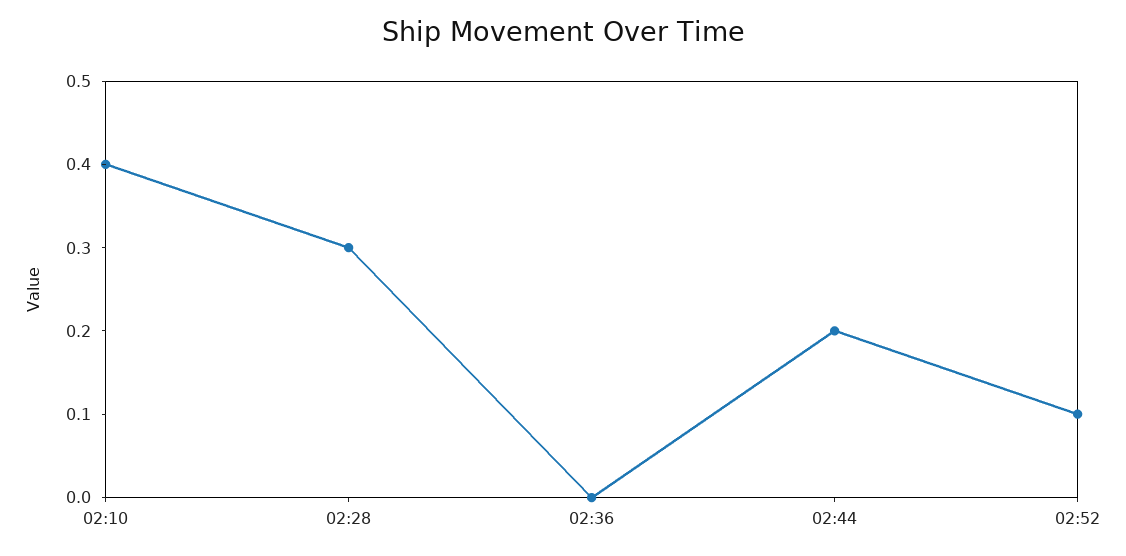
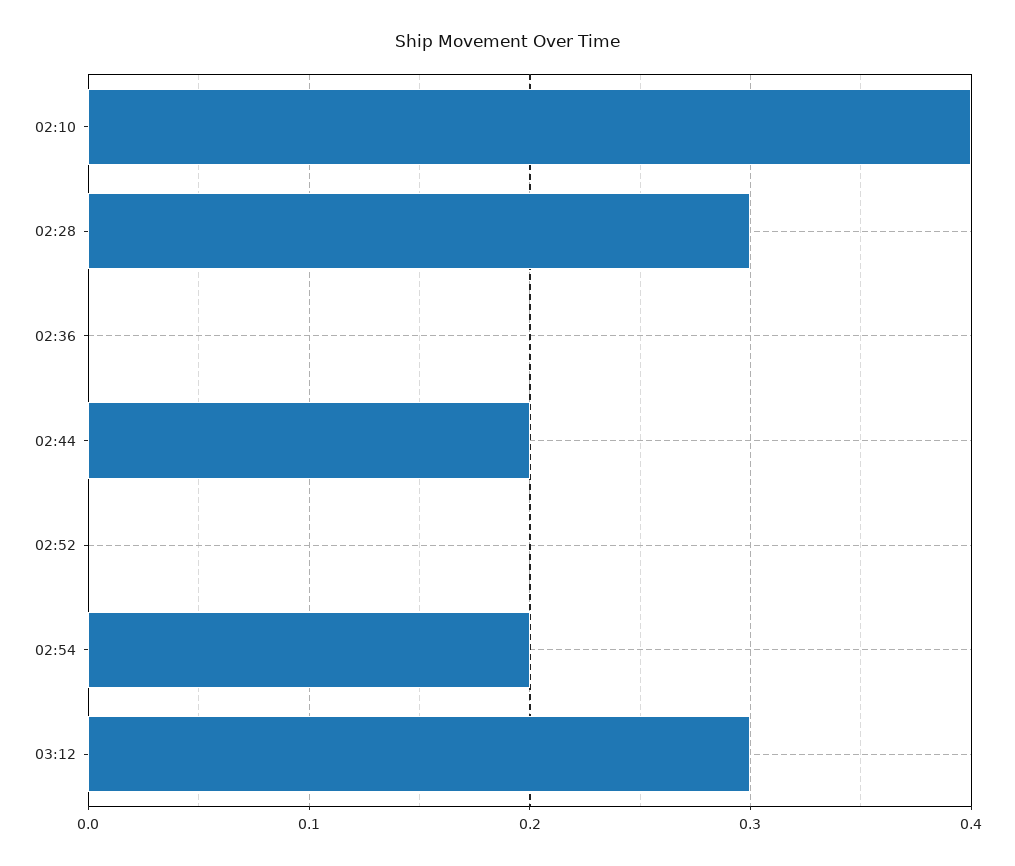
02:52: 0.1 -> 0
02:54: none -> 0.2
03:12: none -> 0.3

